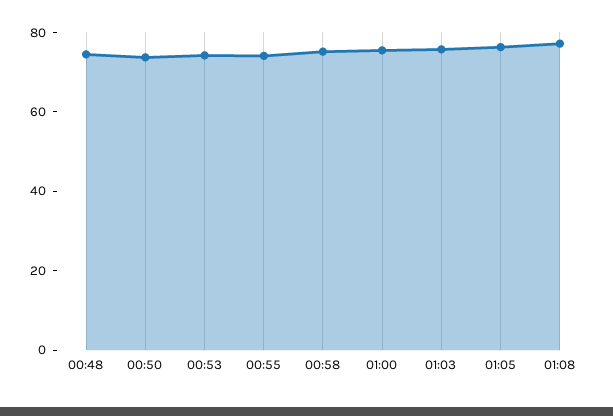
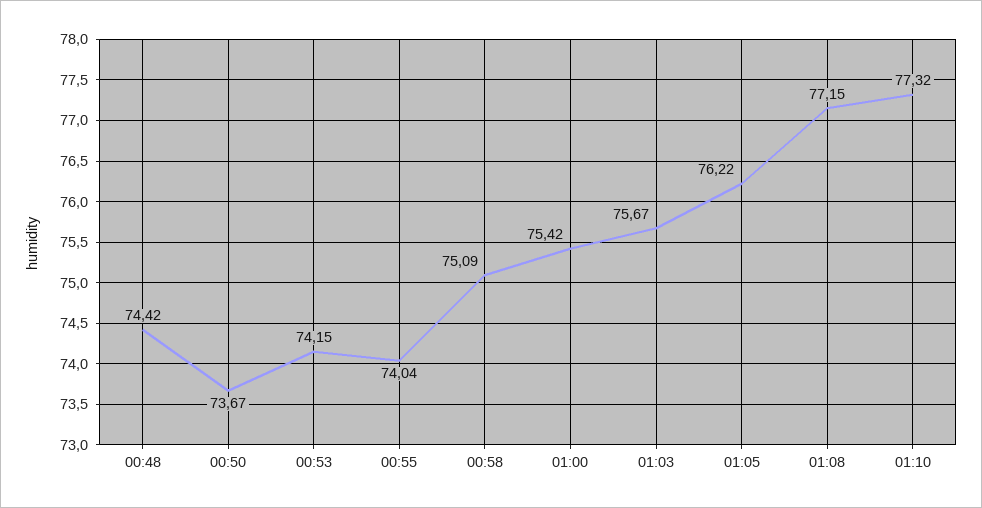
01:10: none -> 77.32

